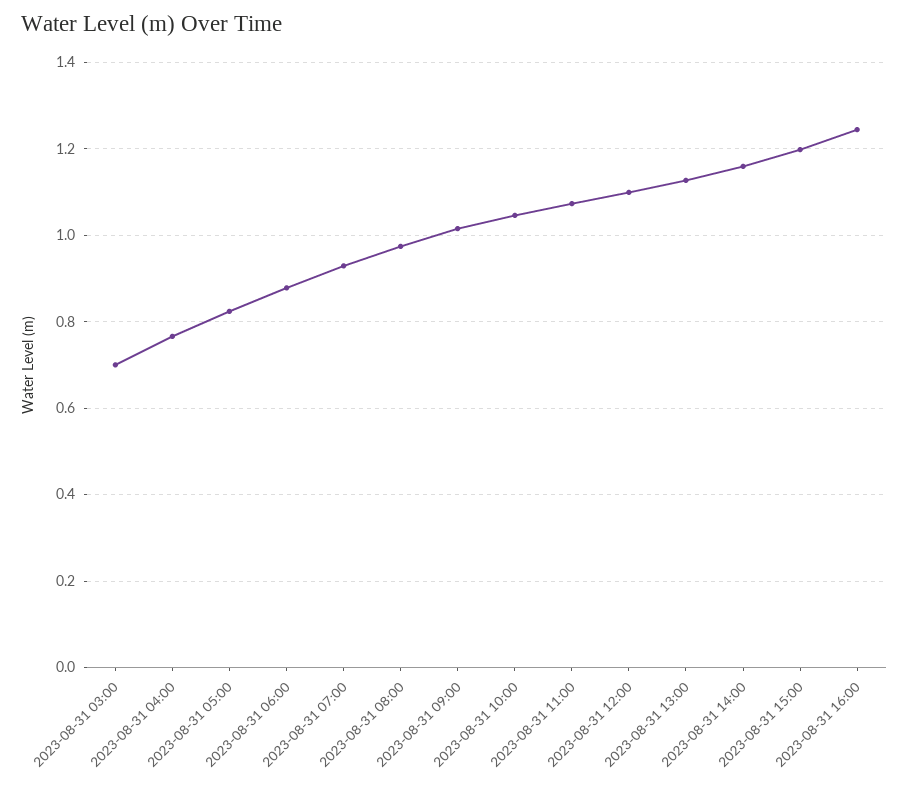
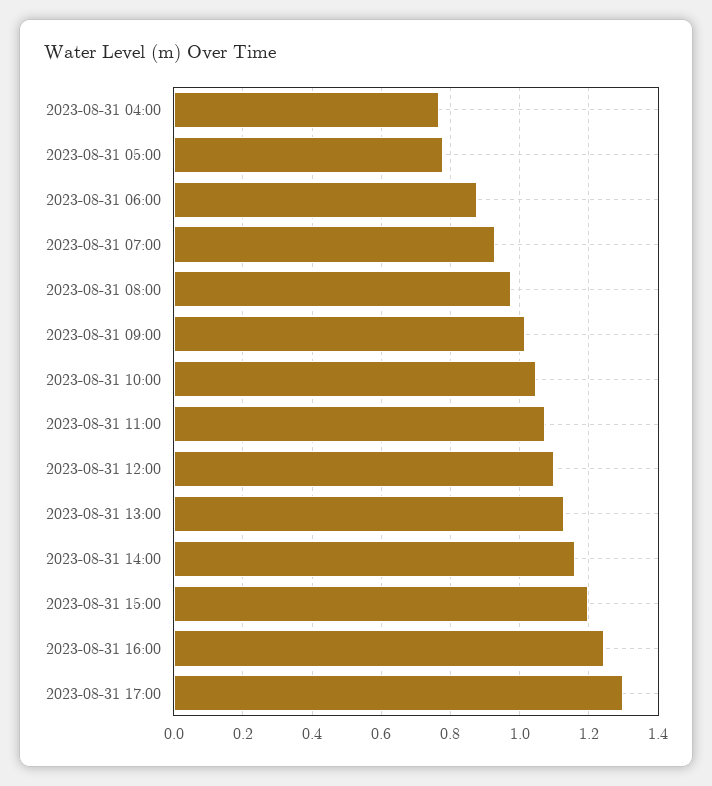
2023-08-31 03:00: 0.7 -> none
2023-08-31 05:00: 0.82 -> 0.78
2023-08-31 17:00: none -> 1.3

